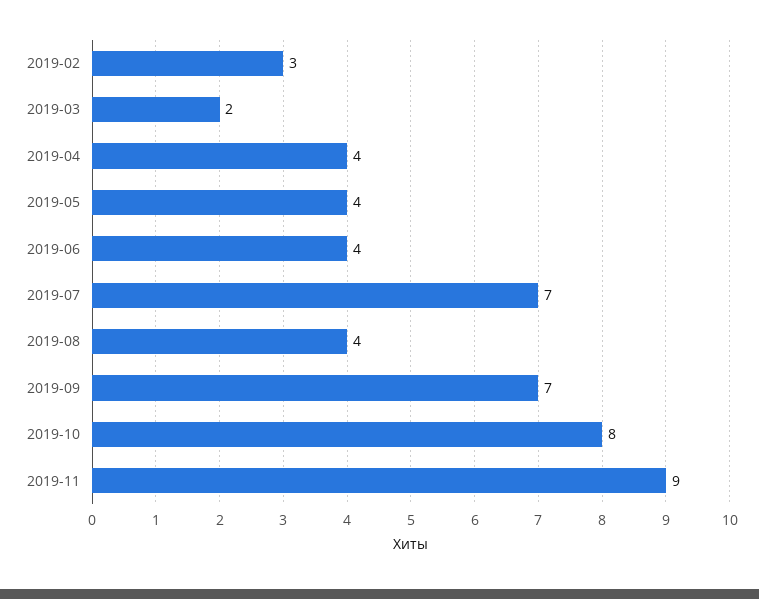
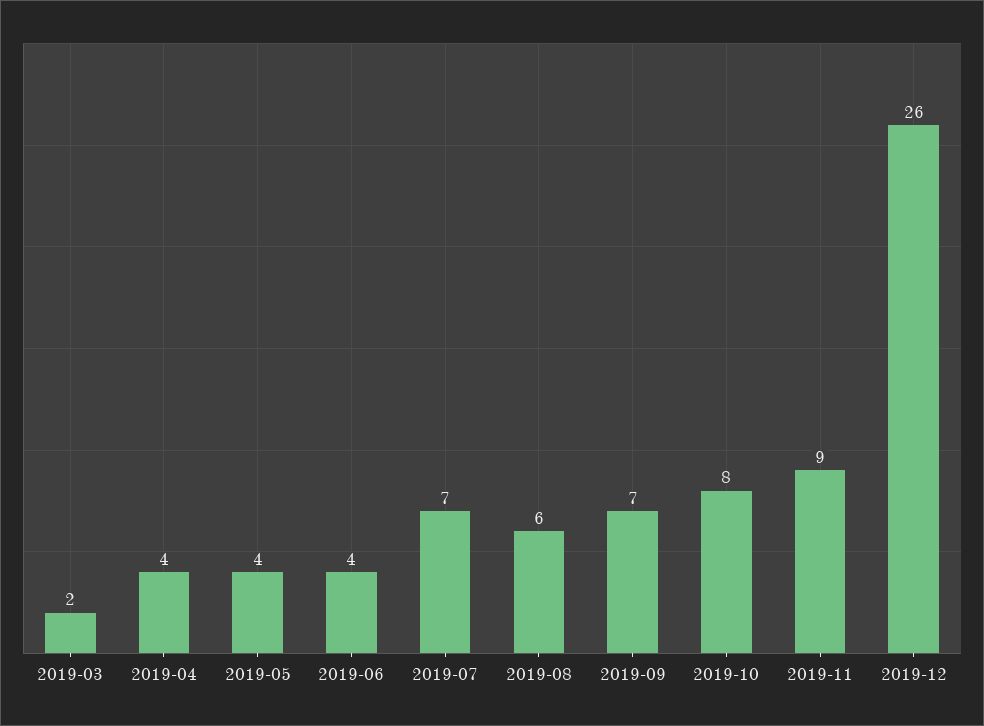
2019-02: 3 -> none
2019-08: 4 -> 6
2019-12: none -> 26

